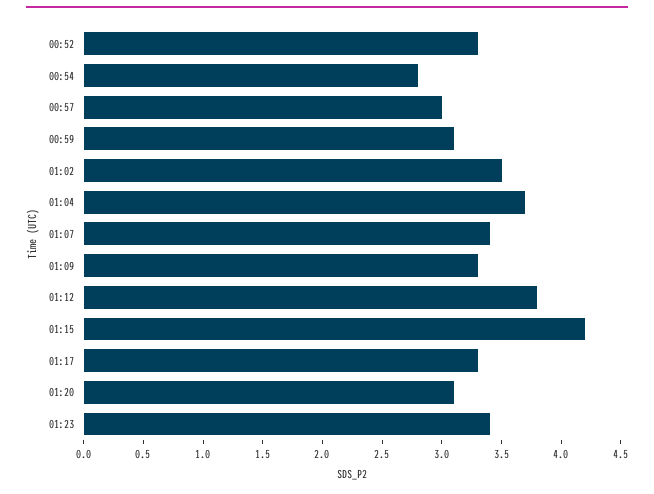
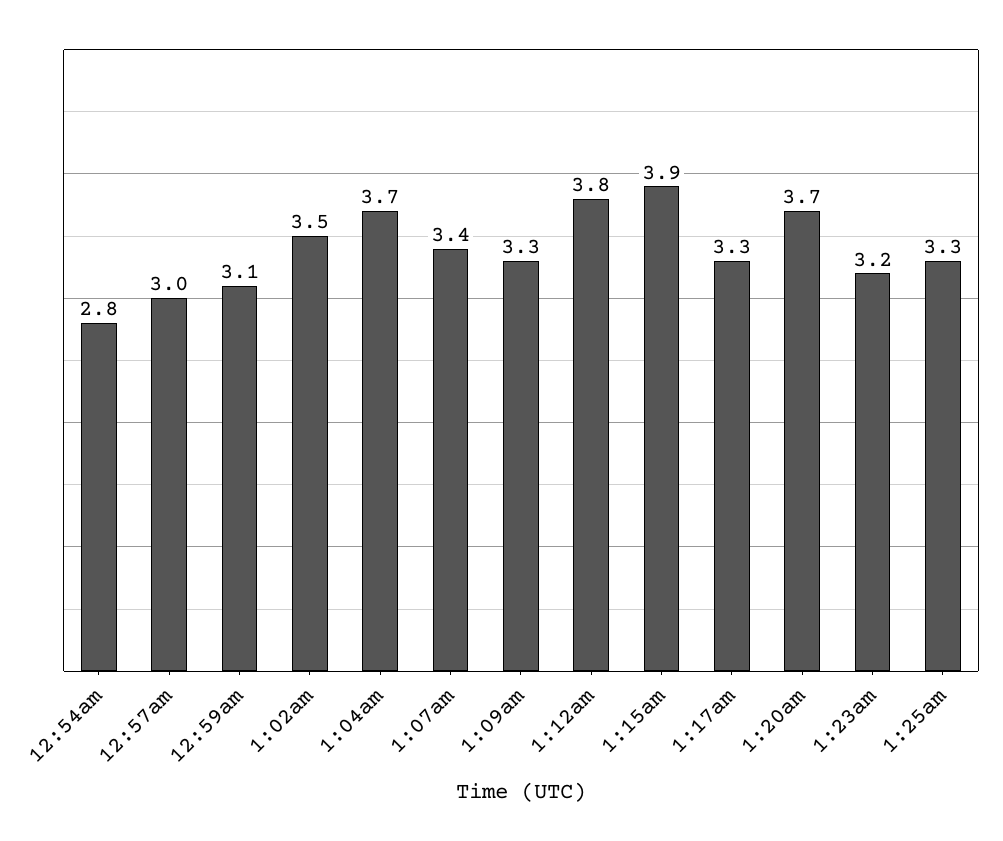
00:52: 3.3 -> none
01:15: 4.2 -> 3.9
01:20: 3.1 -> 3.7
01:23: 3.4 -> 3.2
1:25am: none -> 3.3

